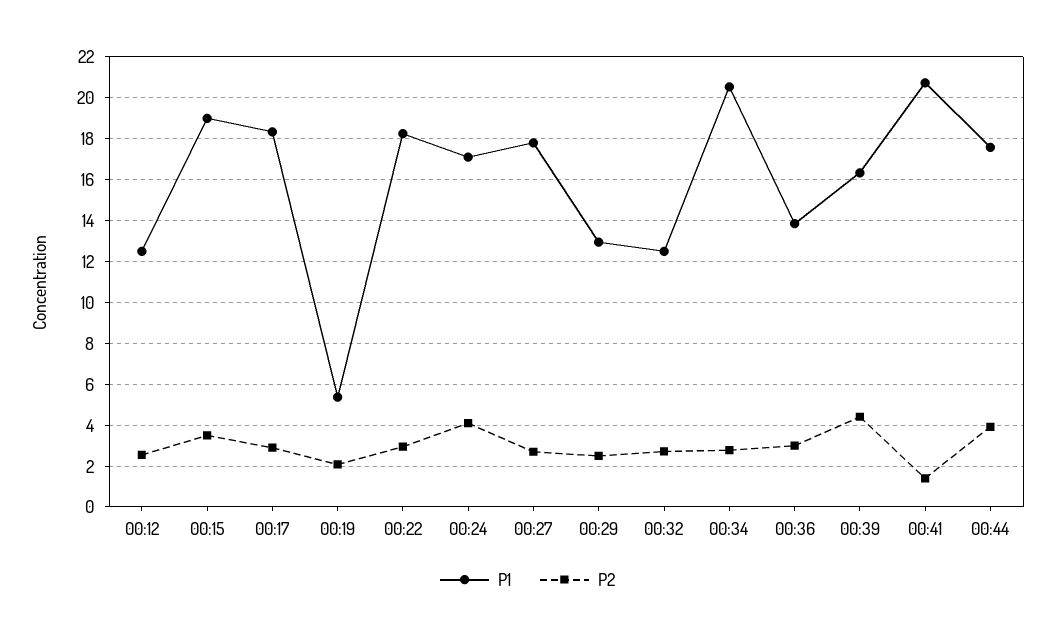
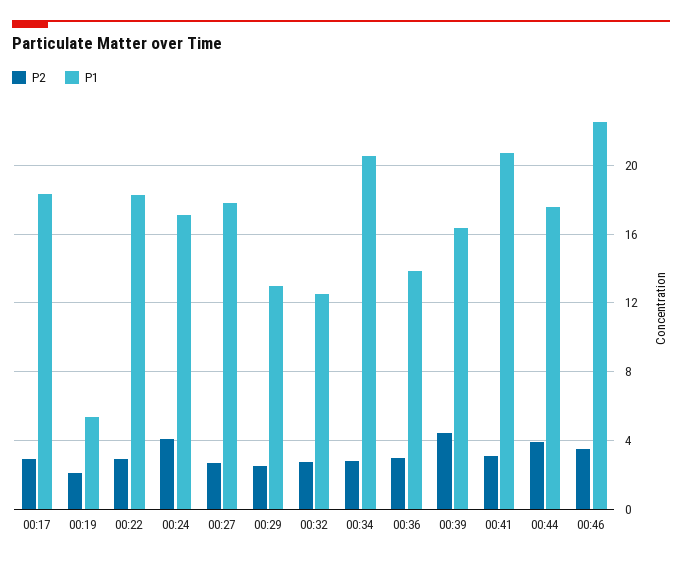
P1, 00:12: 12.5 -> none
P2, 00:12: 2.5 -> none
P1, 00:15: 19 -> none
P2, 00:15: 3.5 -> none
P2, 00:41: 1.5 -> 3
P2, 00:46: none -> 3.5
P1, 00:46: none -> 22.5

